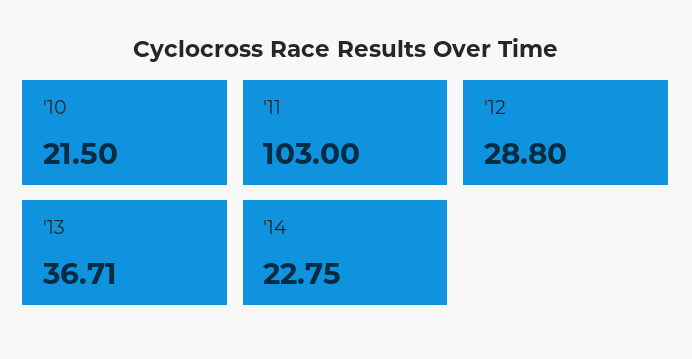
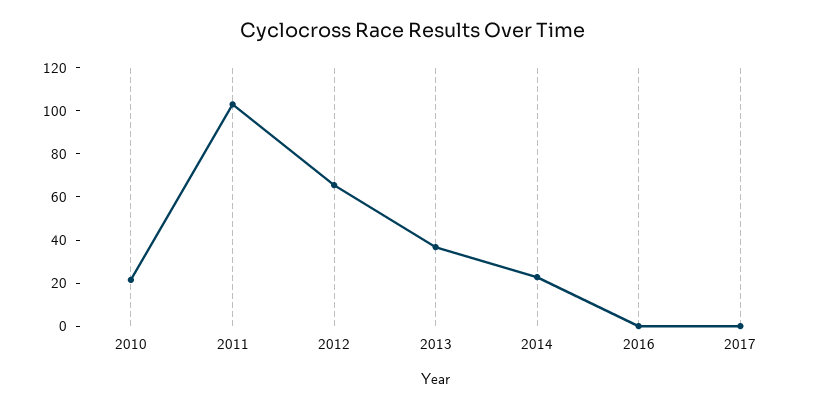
'12: 28.8 -> 65
2016: none -> 0
2017: none -> 0

